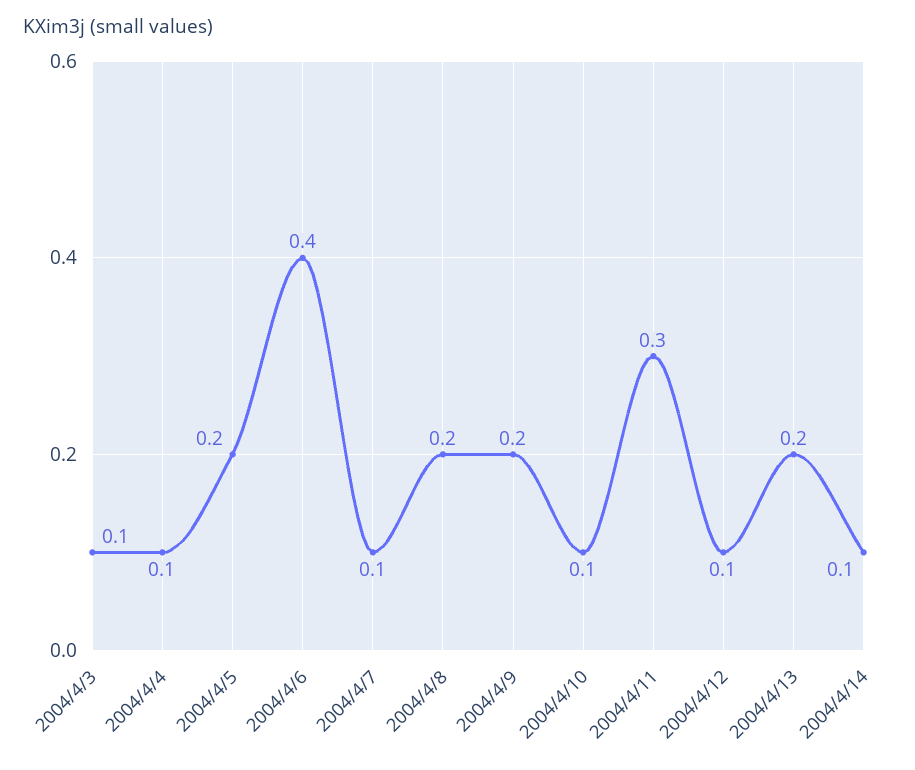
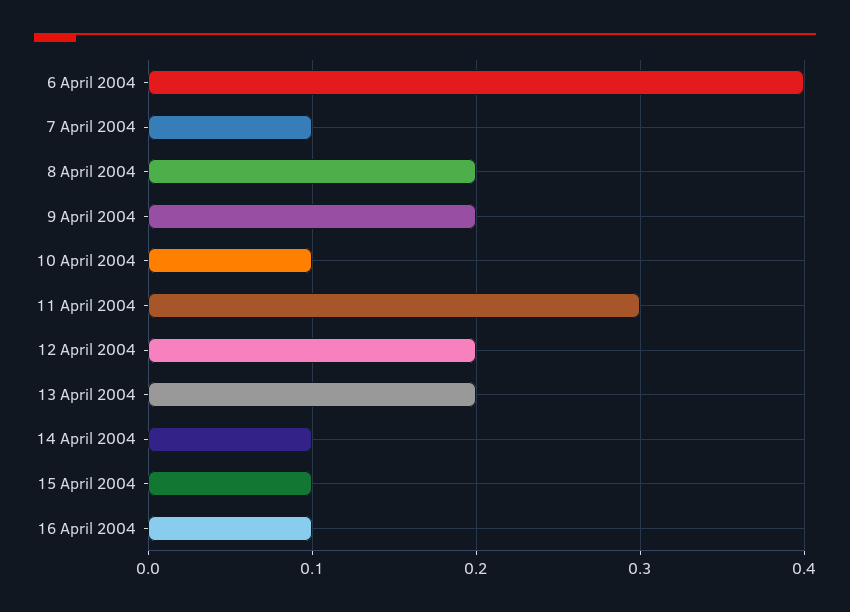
2004/4/3: 0.1 -> none
2004/4/4: 0.1 -> none
2004/4/5: 0.2 -> none
2004/4/12: 0.1 -> 0.2
15 April 2004: none -> 0.1
16 April 2004: none -> 0.1

